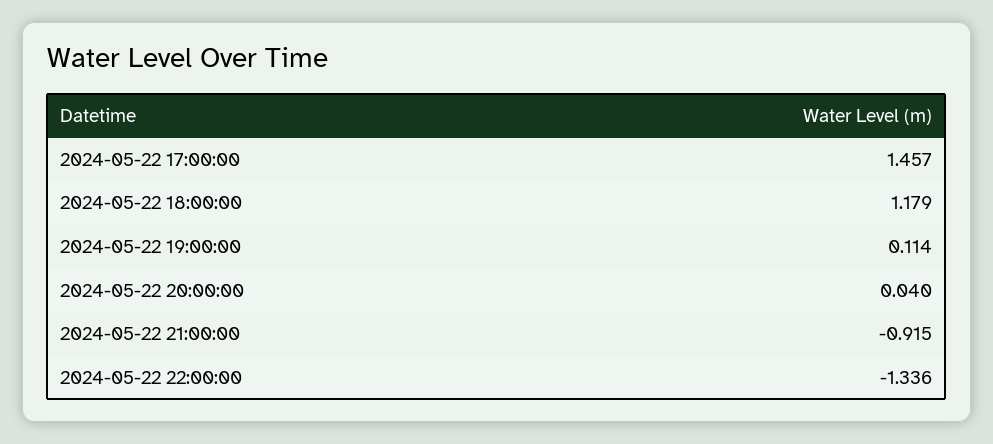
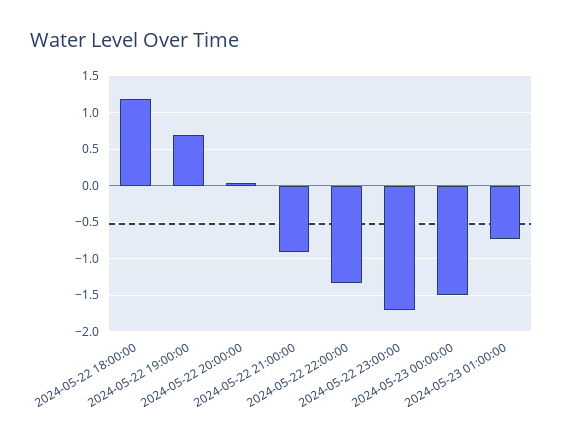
2024-05-22 17:00:00: 1.457 -> none
2024-05-22 19:00:00: 0.114 -> 0.7
2024-05-22 23:00:00: none -> -1.7
2024-05-23 00:00:00: none -> -1.5
2024-05-23 01:00:00: none -> -0.7

